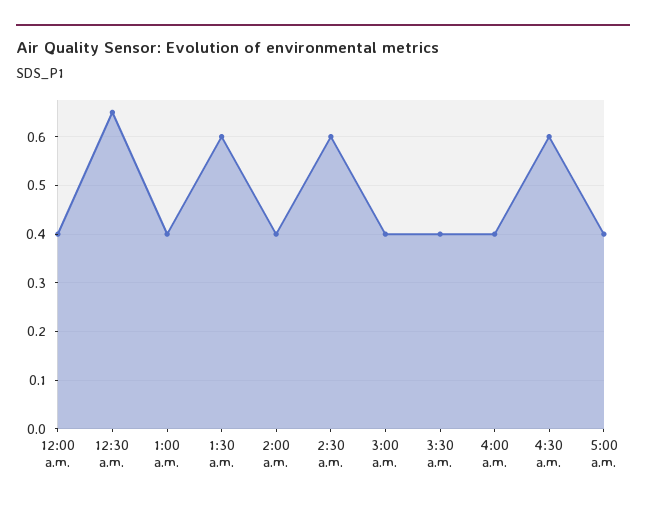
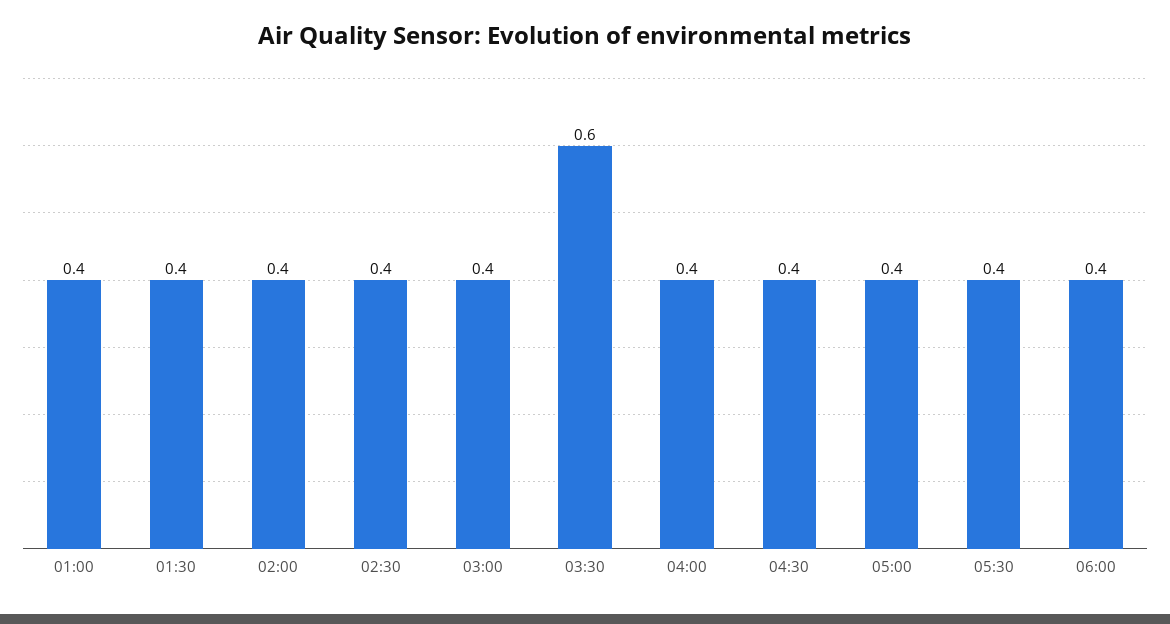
12:00 a.m.: 0.4 -> none
12:30 a.m.: 0.65 -> none
1:30 a.m.: 0.6 -> 0.4
2:30 a.m.: 0.6 -> 0.4
3:30 a.m.: 0.4 -> 0.6
4:30 a.m.: 0.6 -> 0.4
05:30: none -> 0.4
06:00: none -> 0.4

